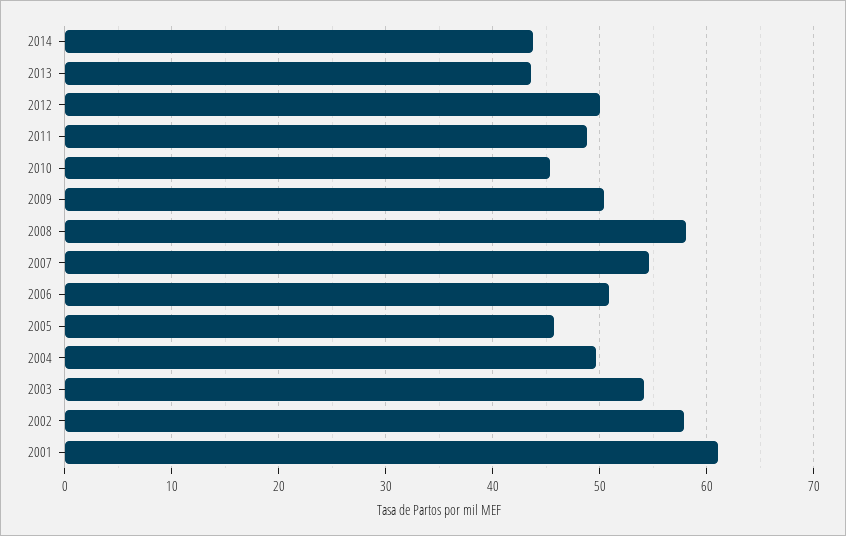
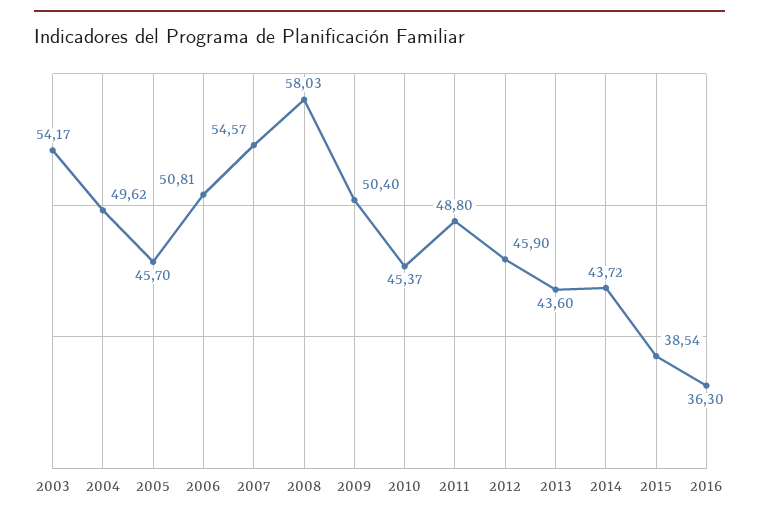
2012: 50 -> 45.9
2002: 58 -> none
2001: 61 -> none
2015: none -> 38.54
2016: none -> 36.3

